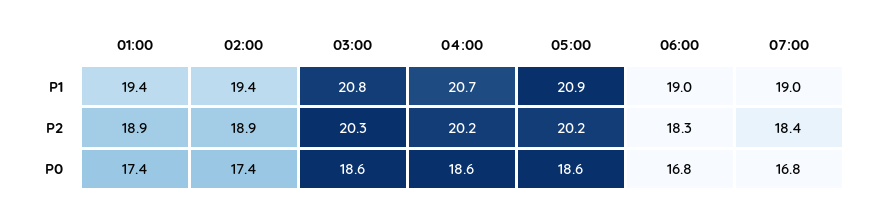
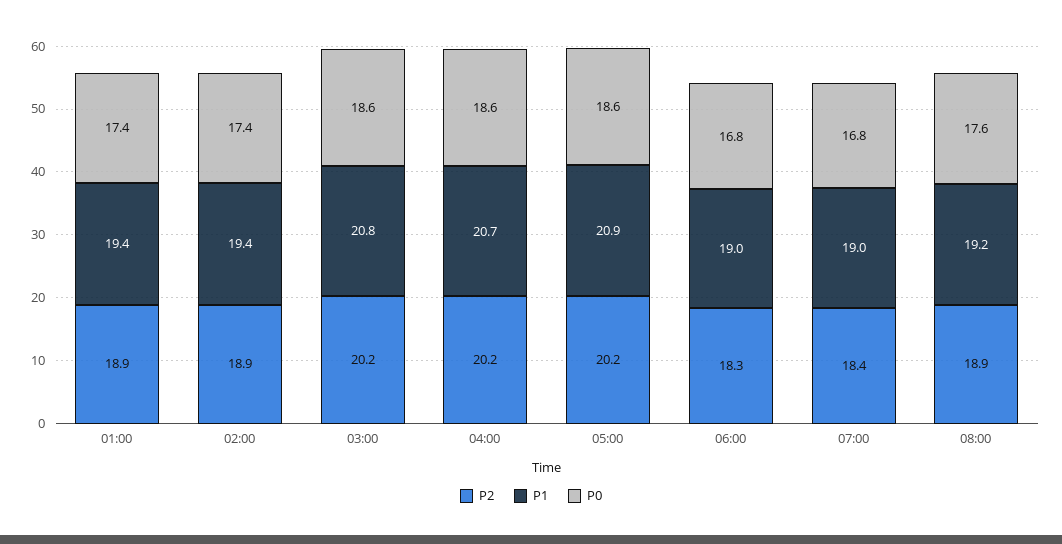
P2, 03:00: 20.3 -> 20.2
P2, 08:00: none -> 18.9
P1, 08:00: none -> 19.2
P0, 08:00: none -> 17.6

